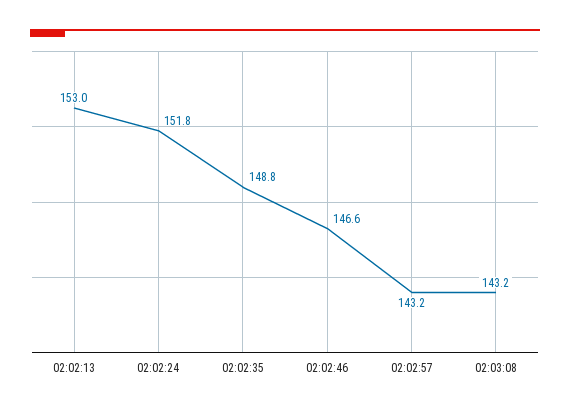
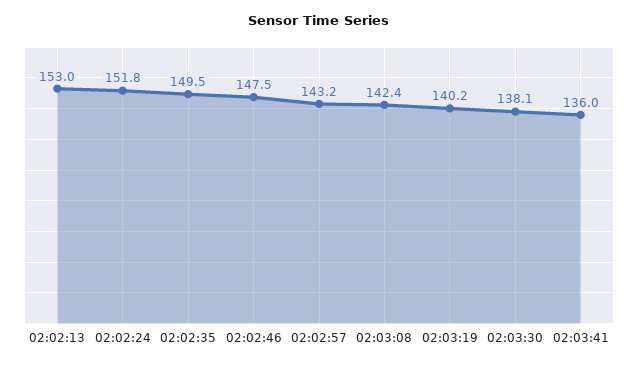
02:02:35: 148.8 -> 149.5
02:02:46: 146.6 -> 147.5
02:03:08: 143.2 -> 142.4
02:03:19: none -> 140.2
02:03:30: none -> 138.1
02:03:41: none -> 136

